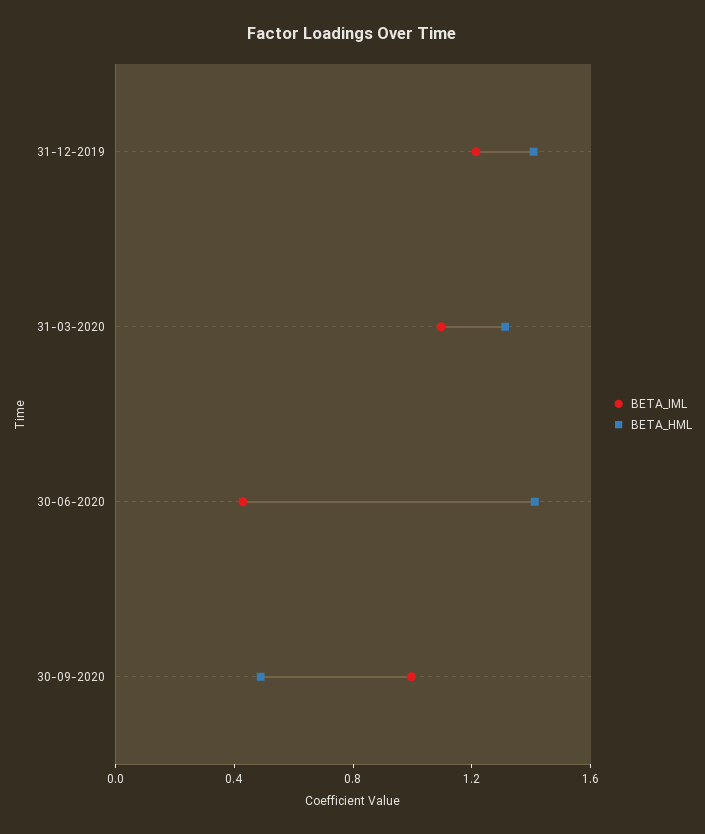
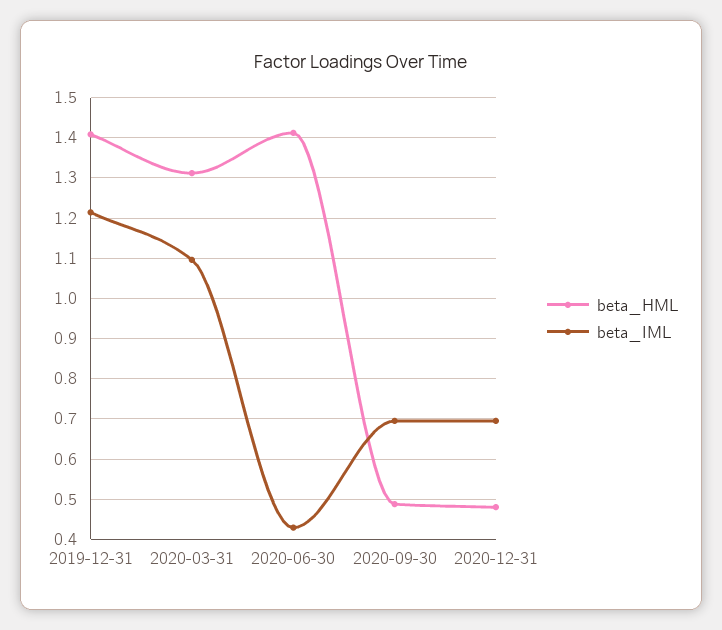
BETA_IML, 30-09-2020: 1 -> 0.7
BETA_HML, 2020-12-31: none -> 0.48
BETA_IML, 2020-12-31: none -> 0.7

